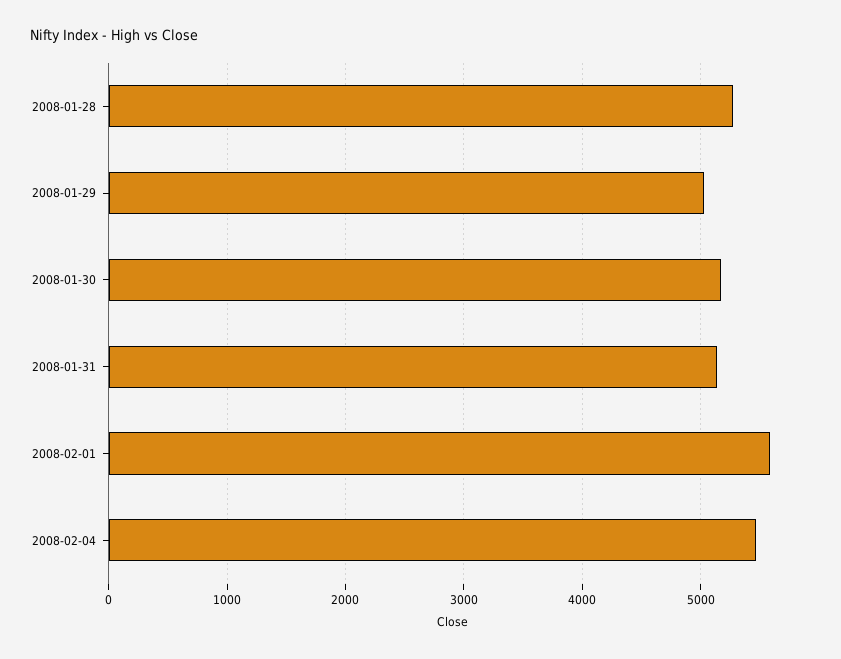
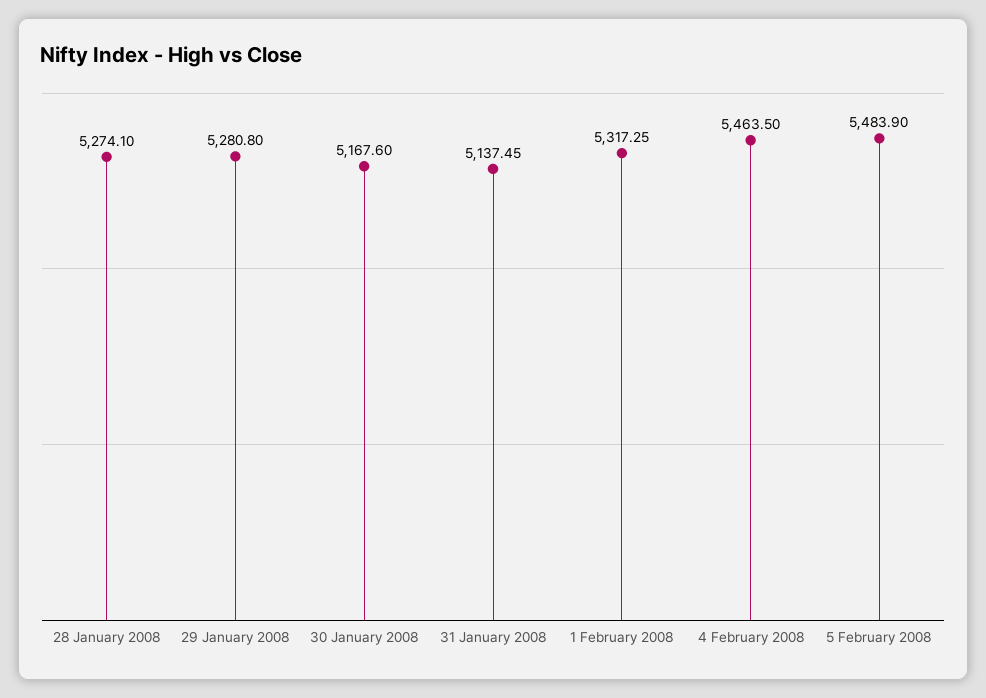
2008-01-29: 5000 -> 5280.8
2008-02-01: 5600 -> 5317.25
5 February 2008: none -> 5483.9

